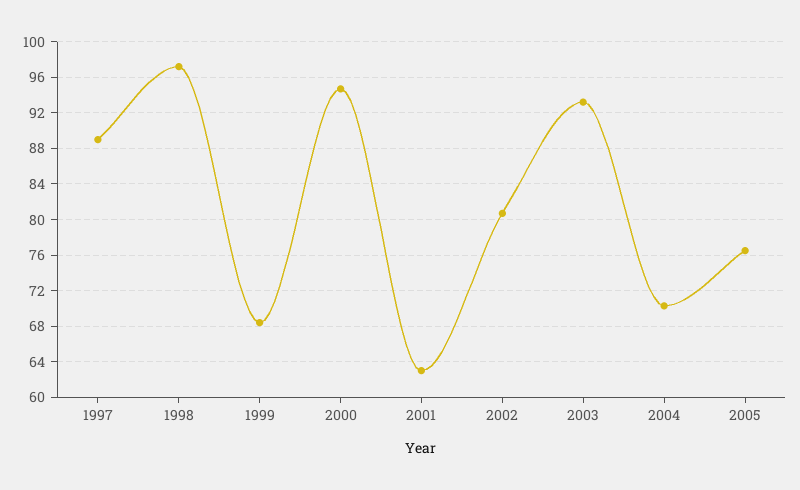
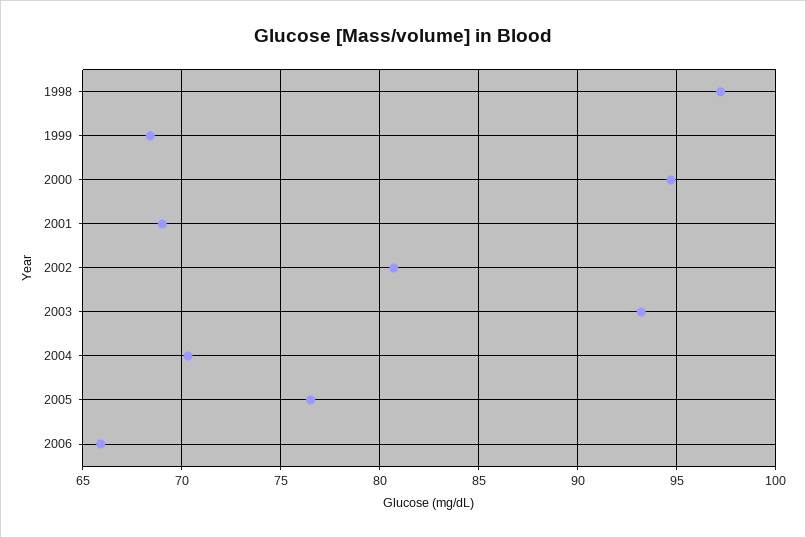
1997: 89 -> none
2001: 63 -> 69
2006: none -> 66

